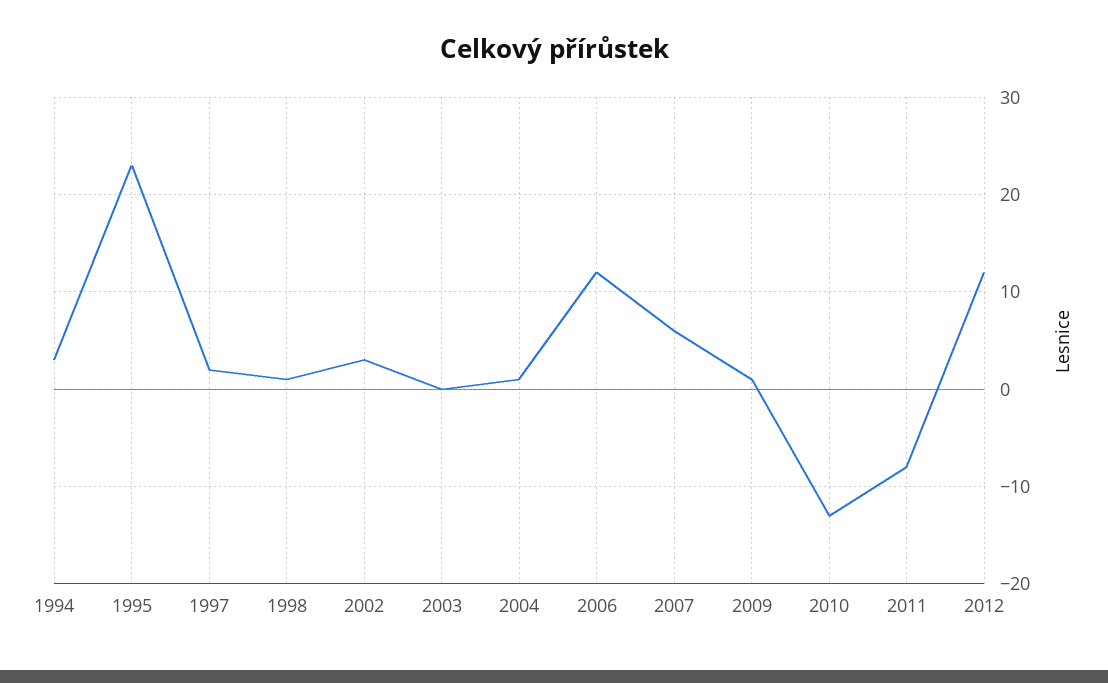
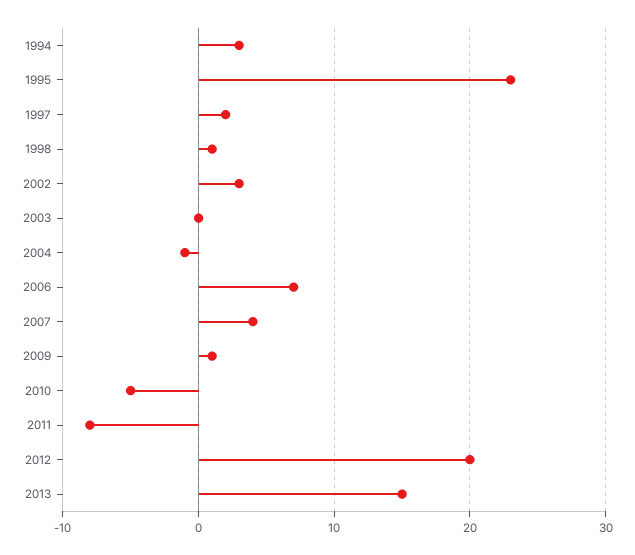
2004: 1 -> -1
2006: 12 -> 7
2007: 6 -> 4
2010: -13 -> -5
2012: 12 -> 20
2013: none -> 15

